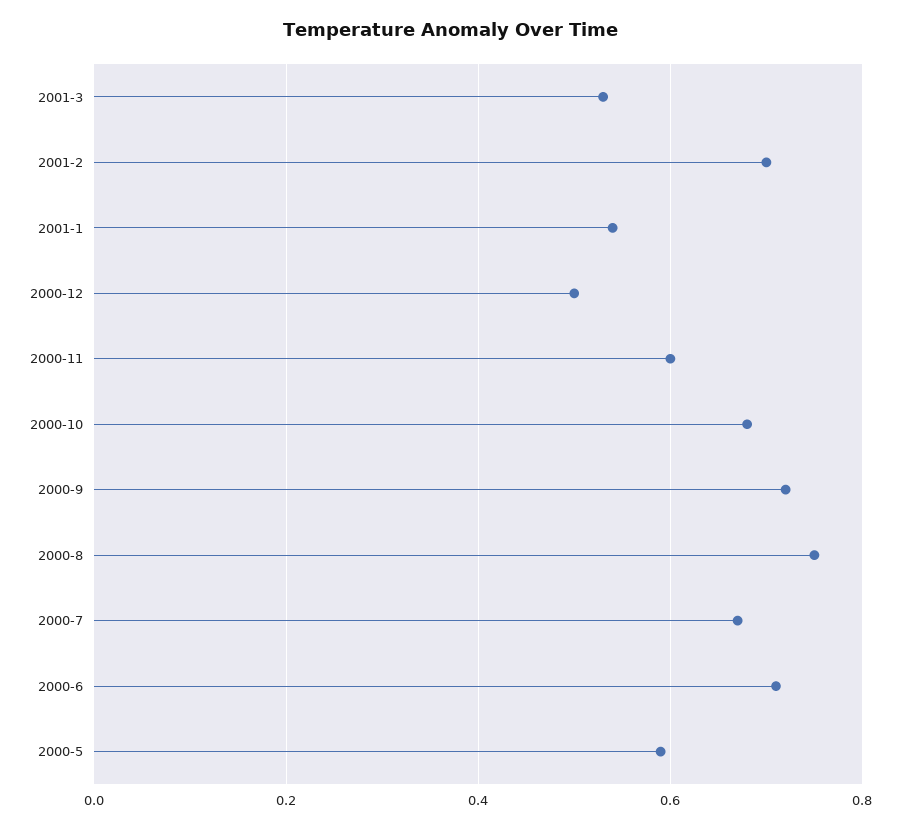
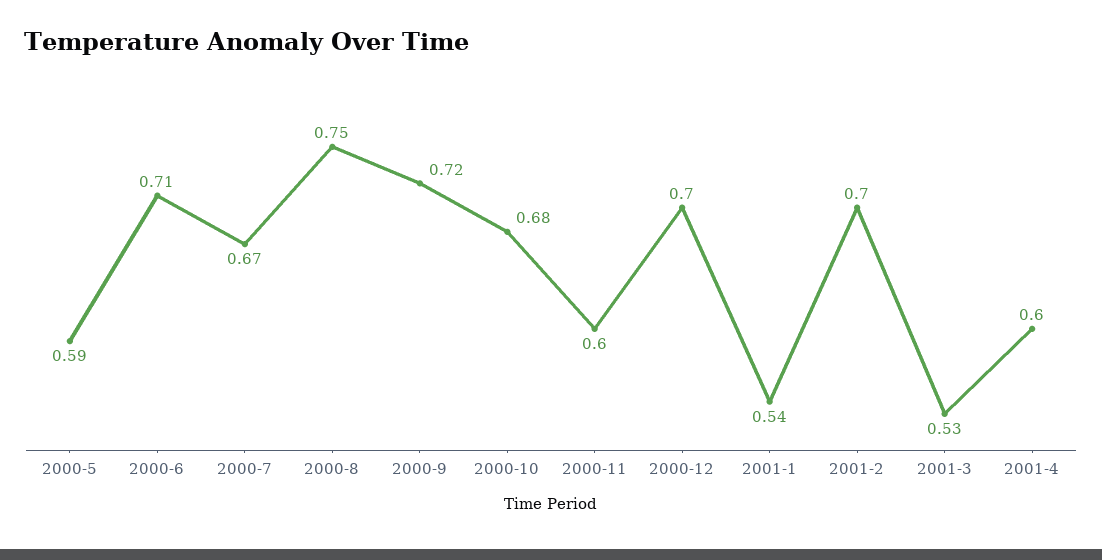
2000-12: 0.5 -> 0.7
2001-4: none -> 0.6

